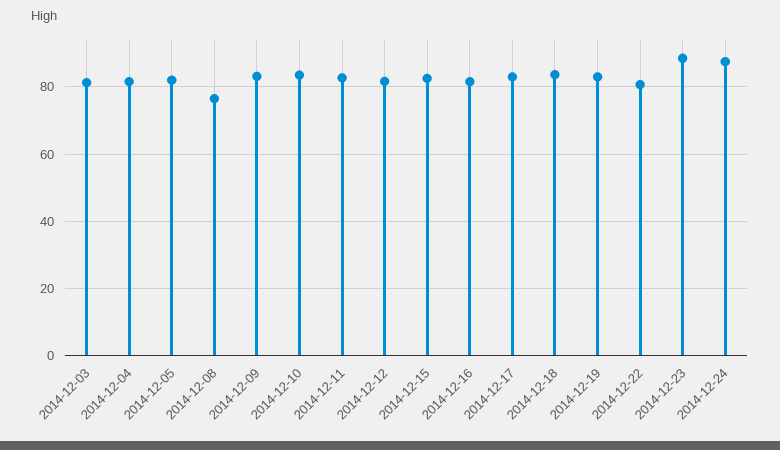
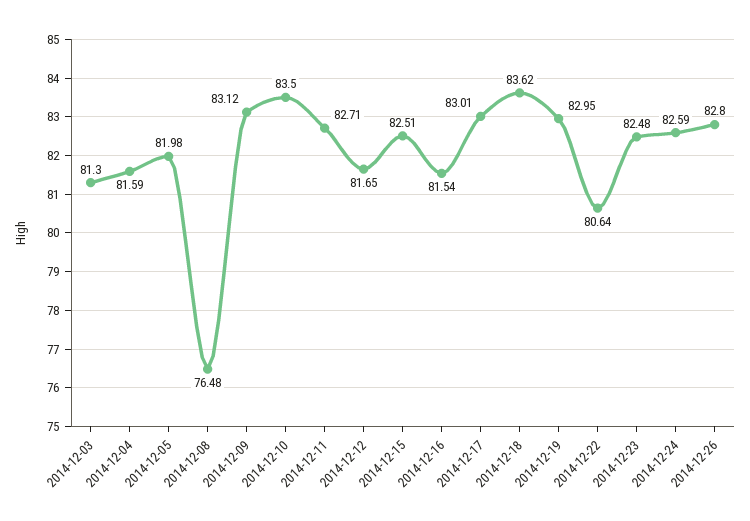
2014-12-23: 88 -> 82.48
2014-12-24: 88 -> 82.59
2014-12-26: none -> 82.8

